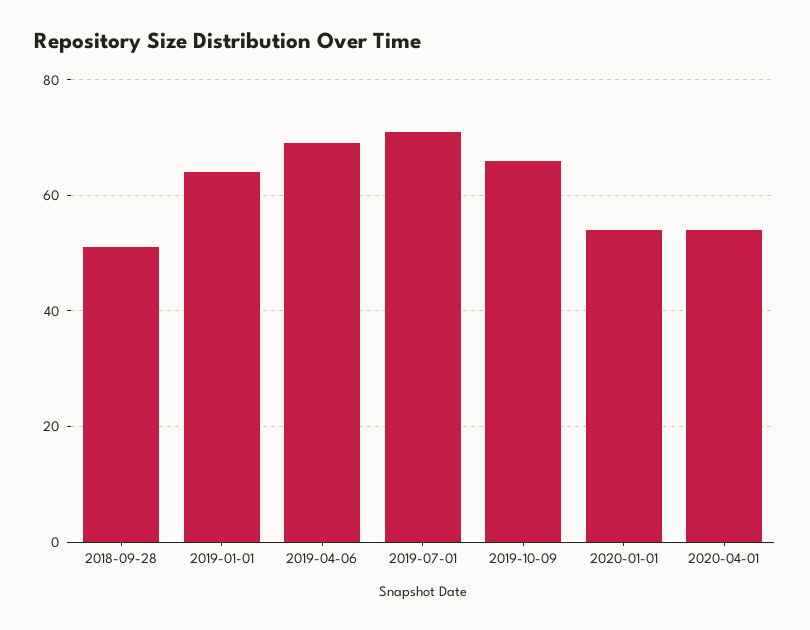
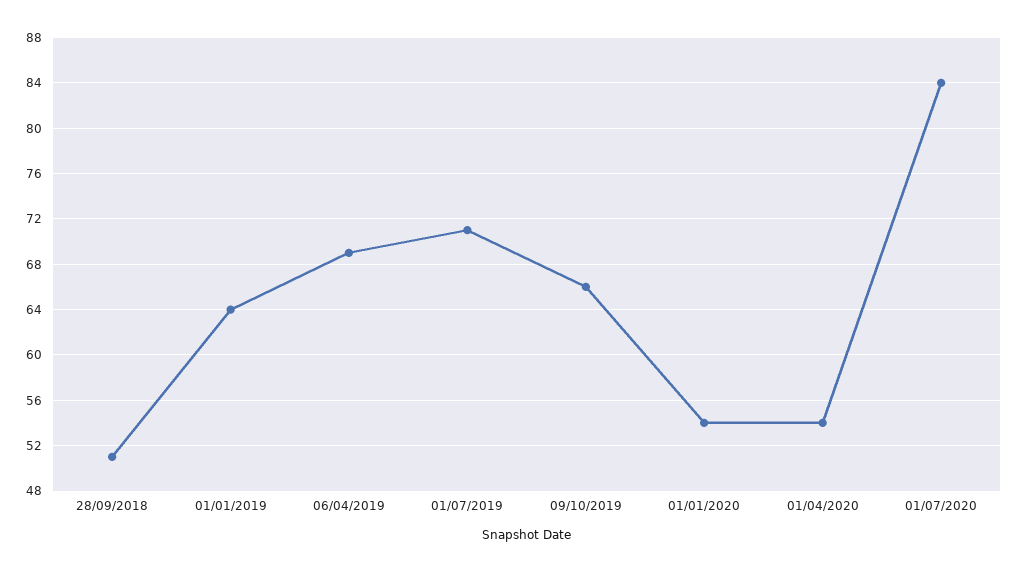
01/07/2020: none -> 84

